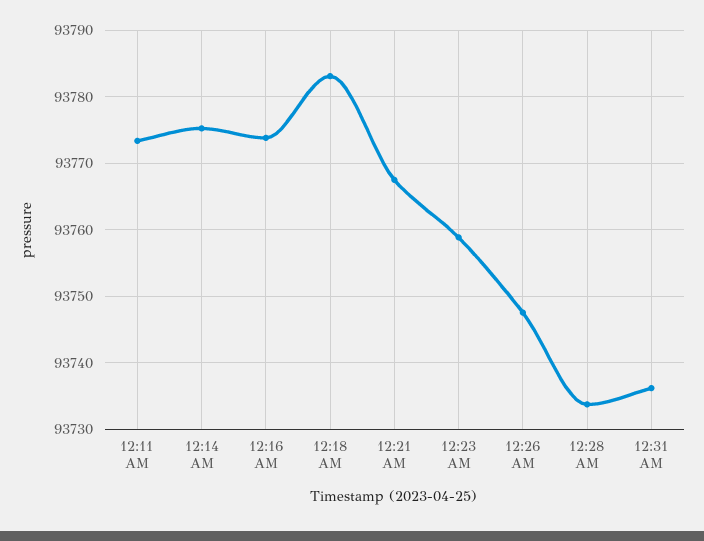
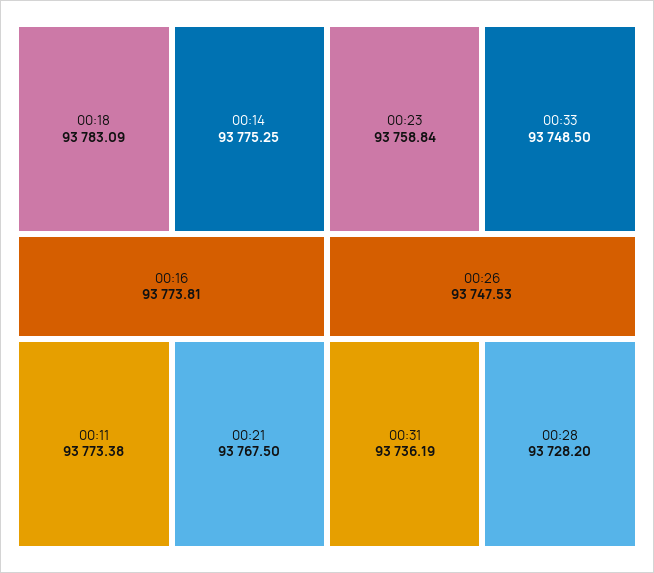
12:28 AM: 93734 -> 93728.2
00:33: none -> 93748.5

